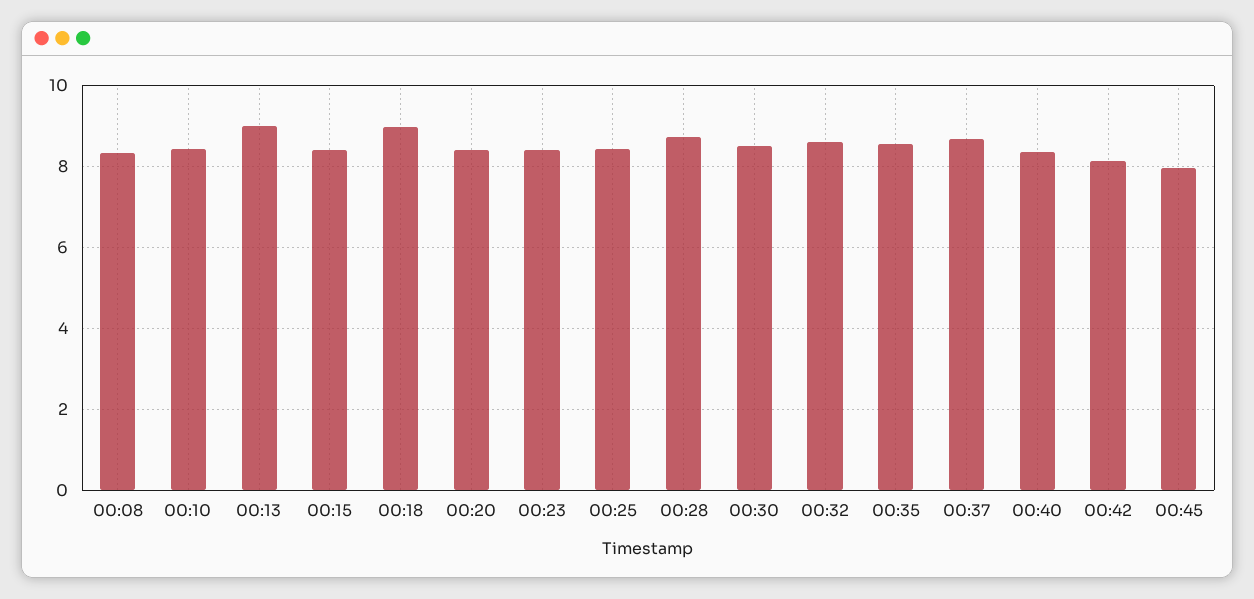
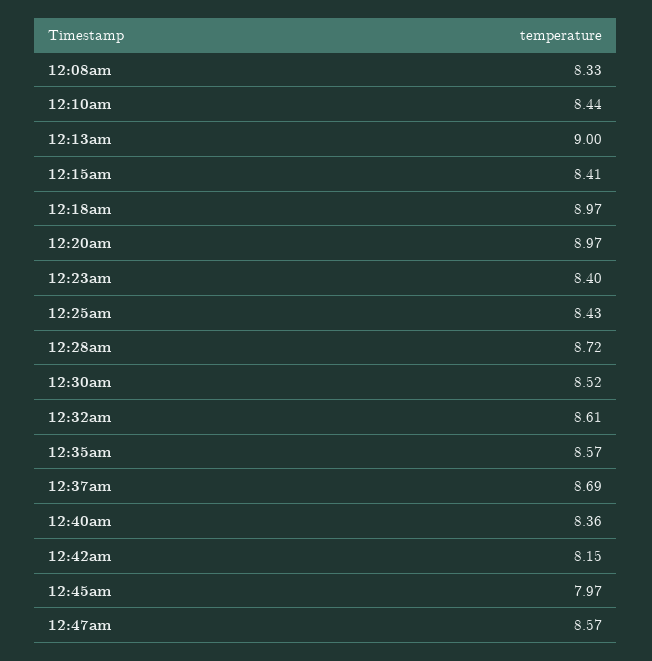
00:20: 8.4 -> 8.97
12:47am: none -> 8.57

